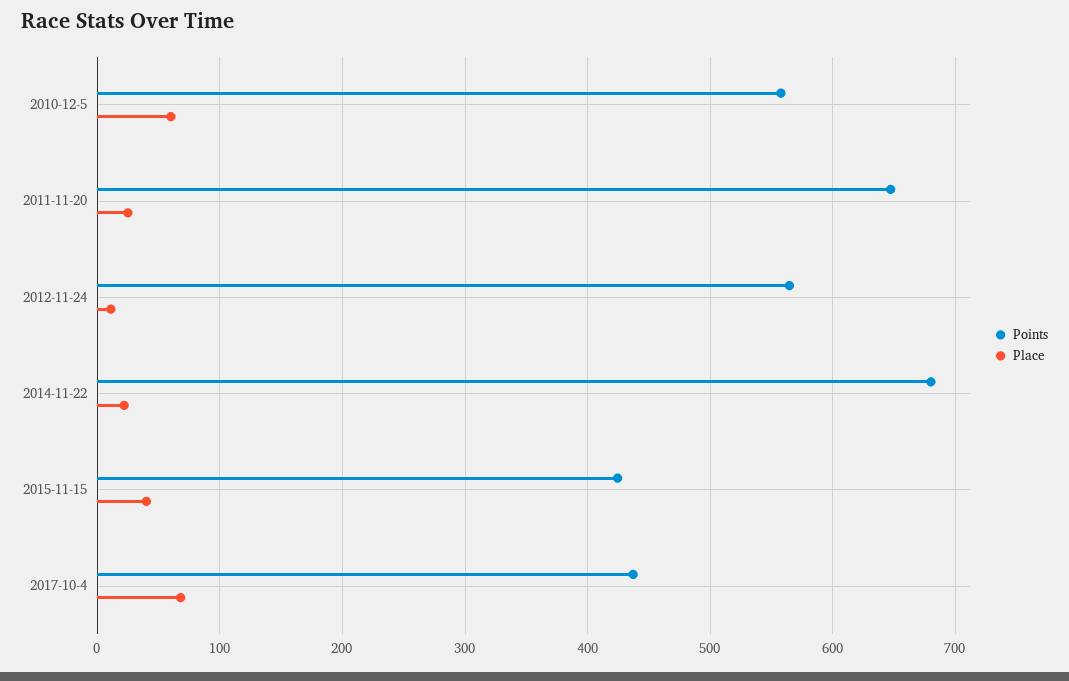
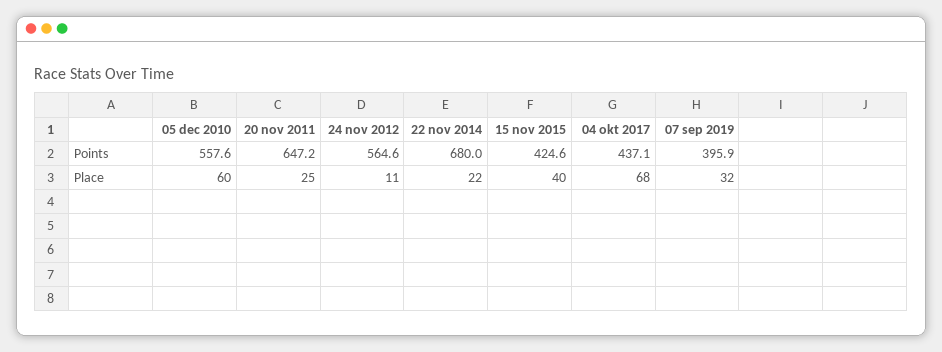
Points, 07 sep 2019: none -> 395.9
Place, 07 sep 2019: none -> 32

